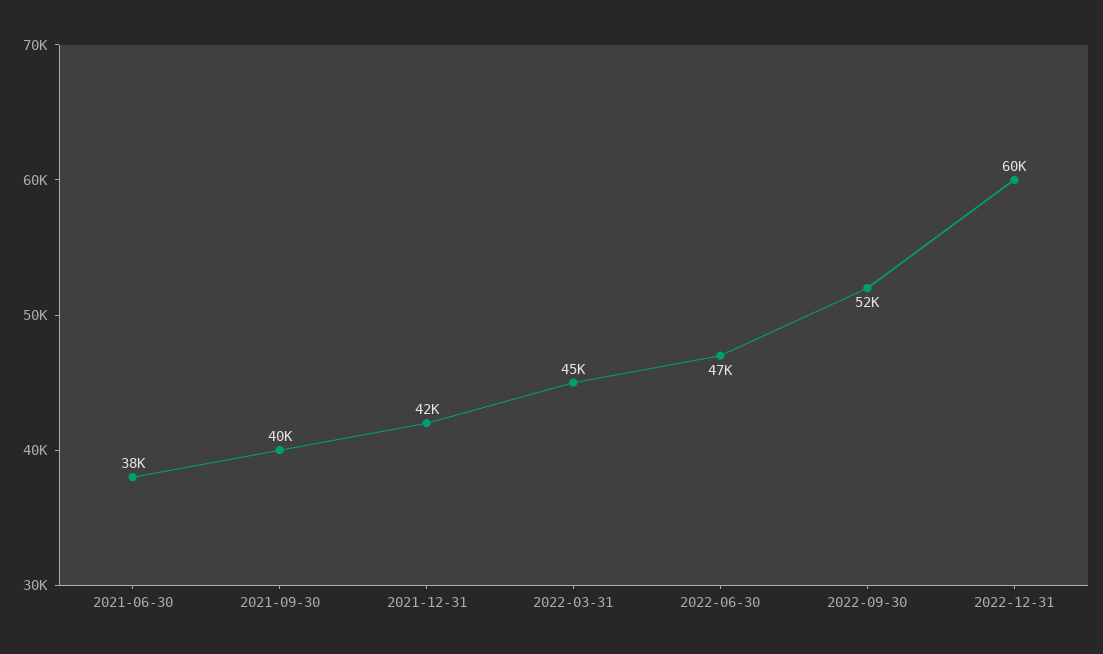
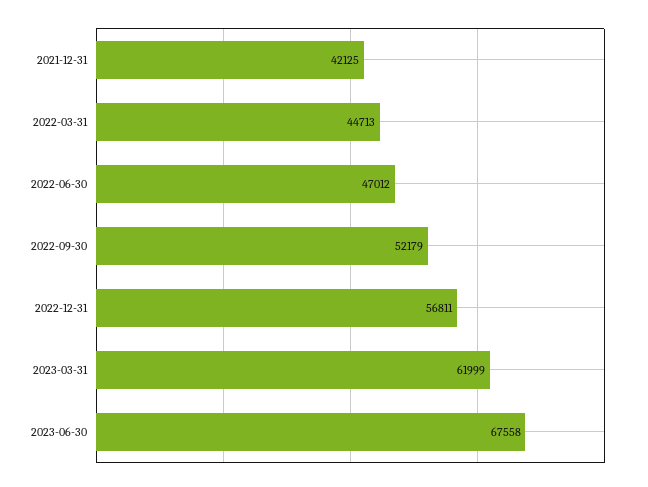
2021-06-30: 38000 -> none
2021-09-30: 40000 -> none
2022-12-31: 60000 -> 56811
2023-03-31: none -> 61999
2023-06-30: none -> 67558

